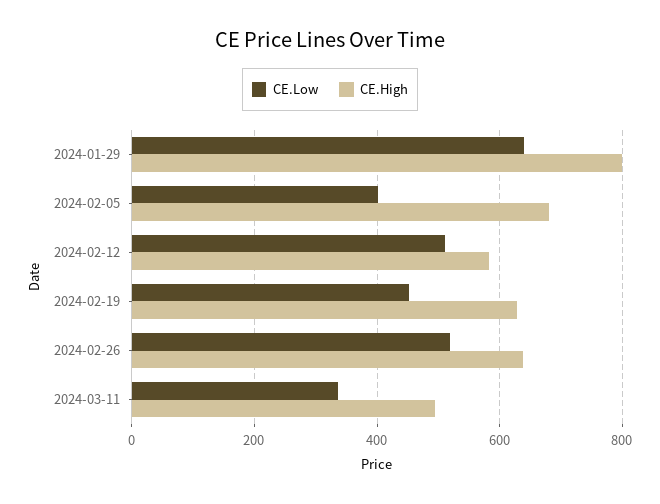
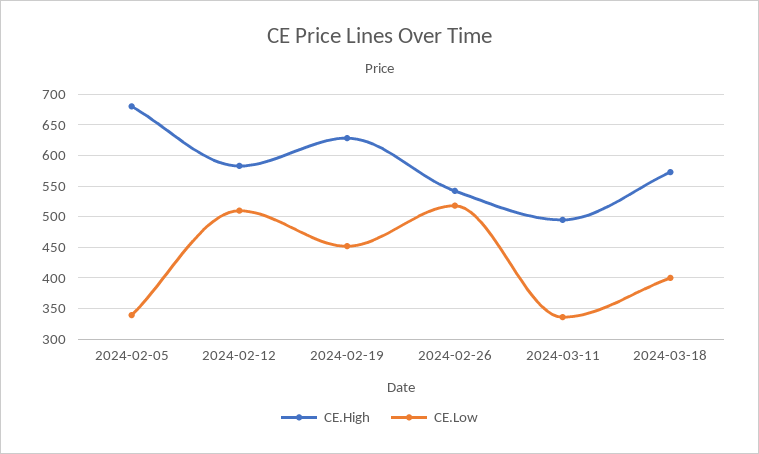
CE.Low, 2024-01-29: 640 -> none
CE.High, 2024-01-29: 800 -> none
CE.Low, 2024-02-05: 400 -> 340
CE.High, 2024-02-26: 640 -> 540
CE.High, 2024-03-18: none -> 570
CE.Low, 2024-03-18: none -> 400

